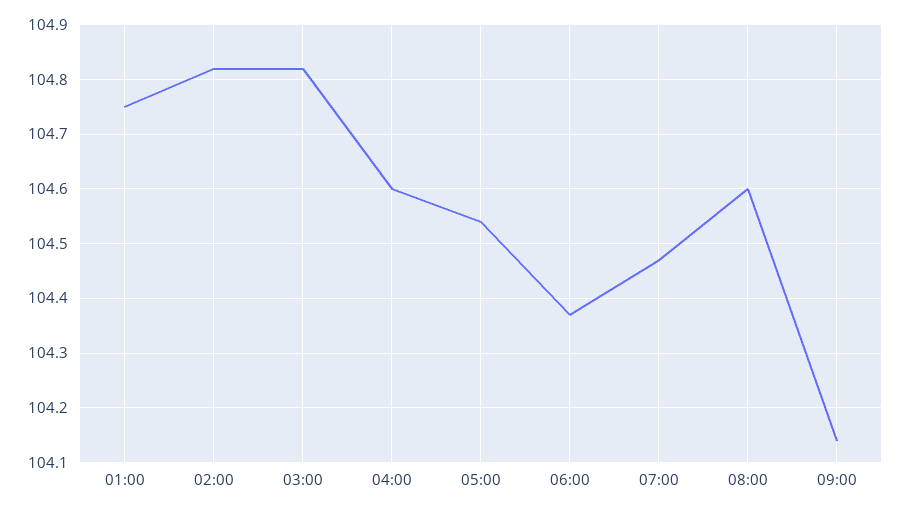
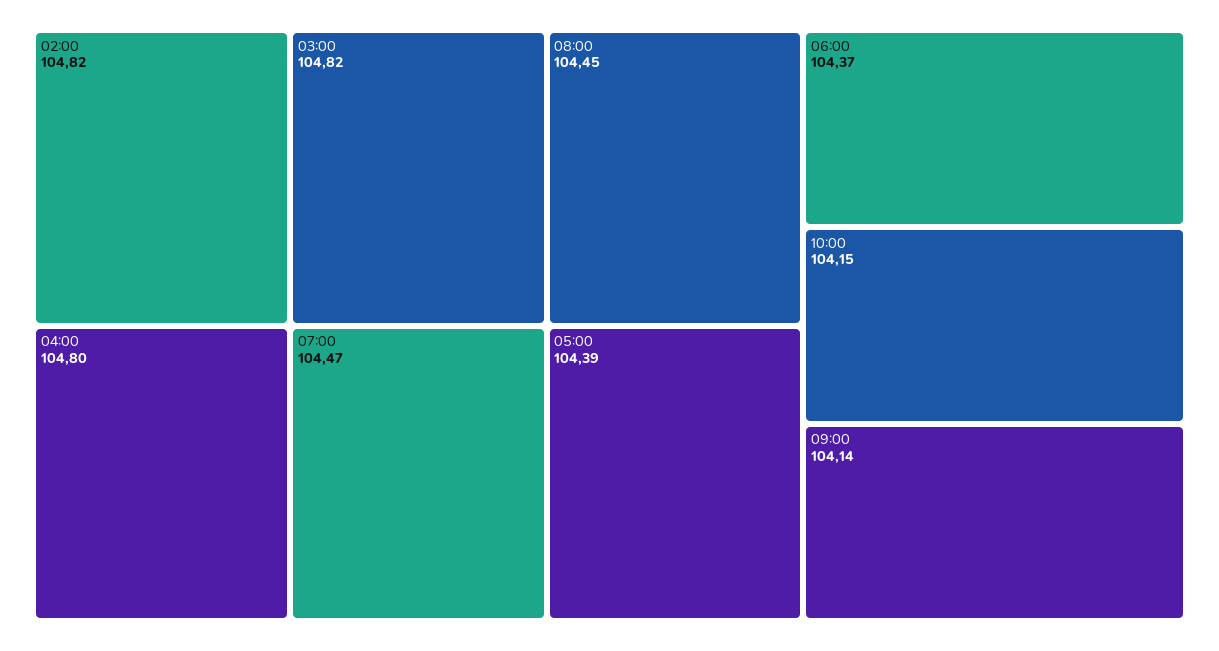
01:00: 104.75 -> none
04:00: 104.6 -> 104.8
05:00: 104.55 -> 104.39
08:00: 104.6 -> 104.45
10:00: none -> 104.15

